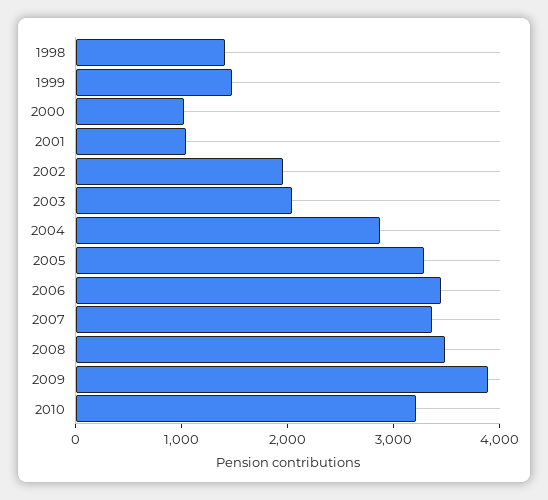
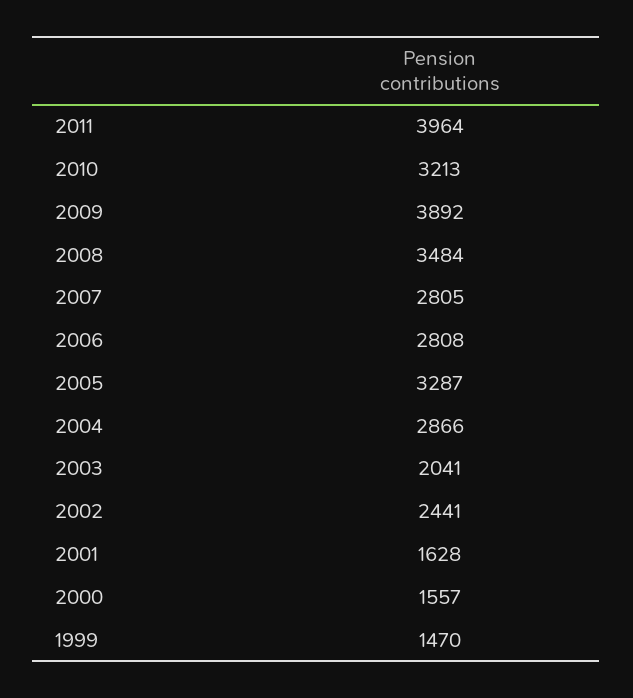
1998: 1400 -> none
2000: 1000 -> 1557
2001: 1000 -> 1628
2002: 2000 -> 2441
2006: 3400 -> 2808
2007: 3400 -> 2805
2011: none -> 3964

